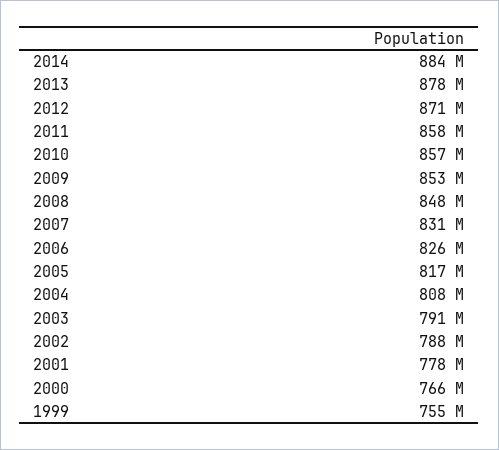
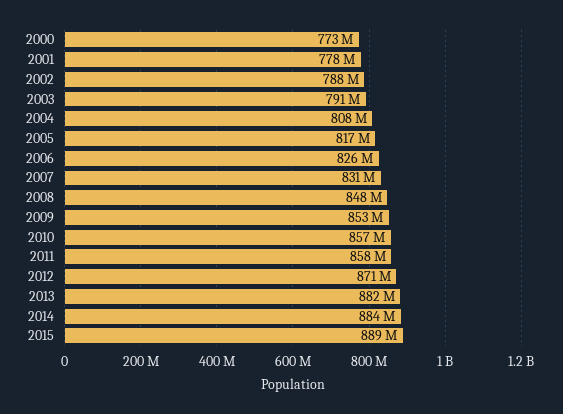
2013: 878000000 -> 882000000
2000: 766000000 -> 773000000
1999: 755000000 -> none
2015: none -> 889000000

